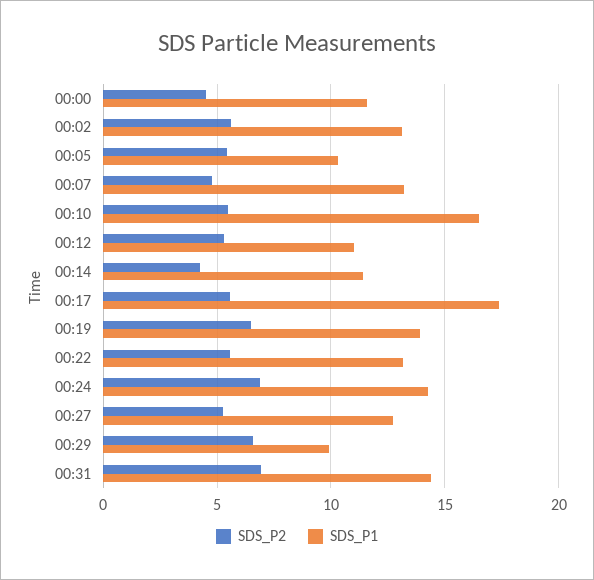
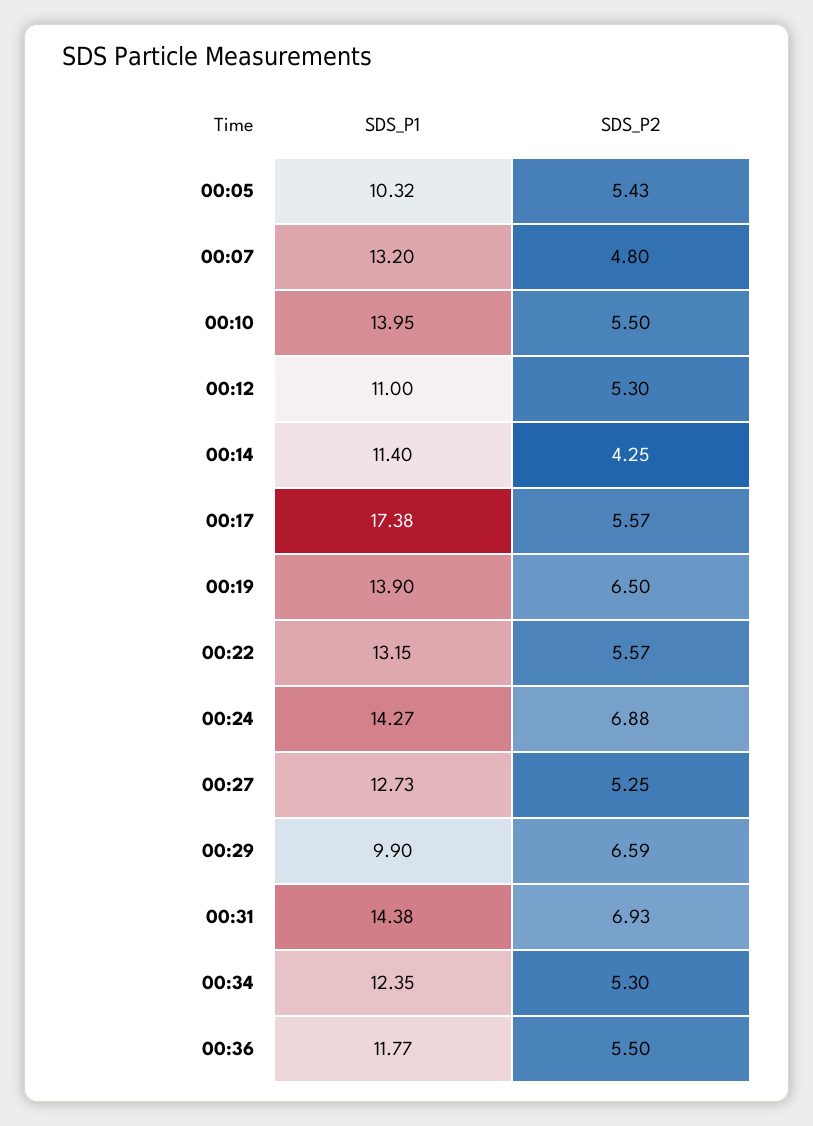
SDS_P2, 00:00: 4.5 -> none
SDS_P1, 00:00: 11.5 -> none
SDS_P2, 00:02: 5.5 -> none
SDS_P1, 00:02: 13 -> none
SDS_P1, 00:10: 16.5 -> 13.95
SDS_P1, 00:34: none -> 12.35
SDS_P2, 00:34: none -> 5.3
SDS_P1, 00:36: none -> 11.77
SDS_P2, 00:36: none -> 5.5

